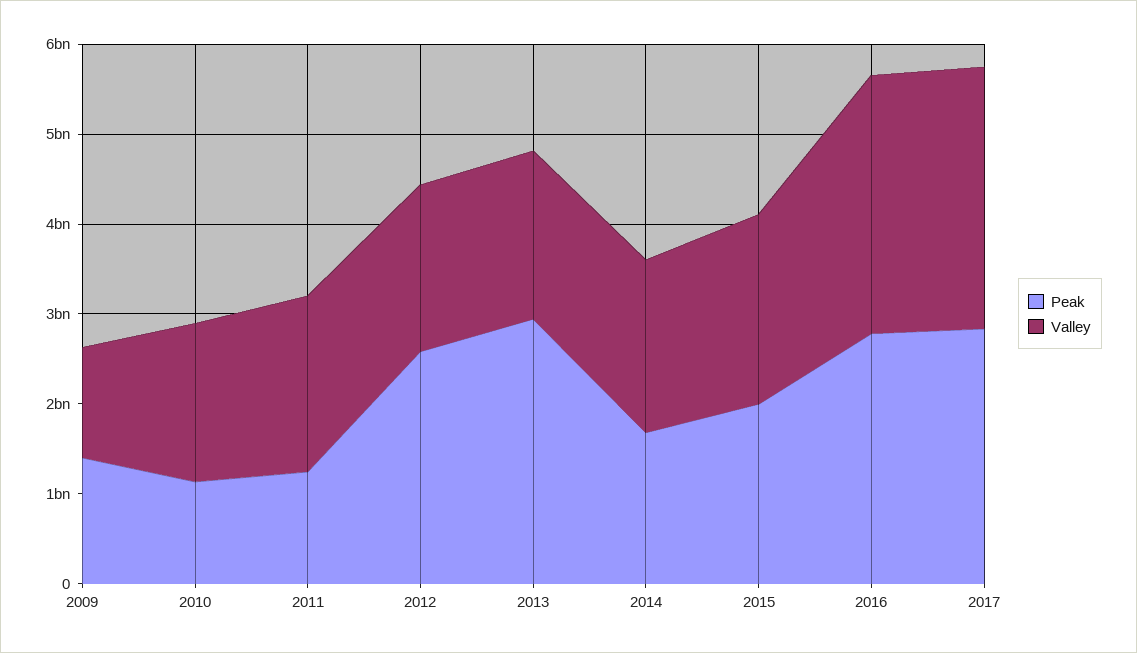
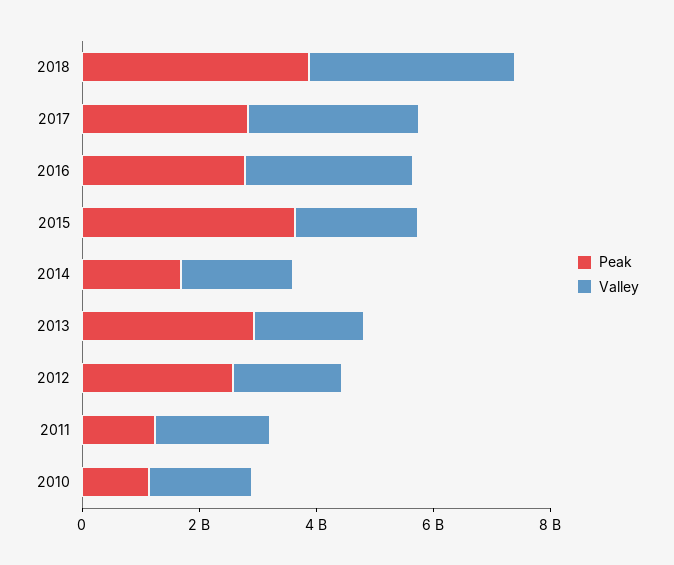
Peak, 2009: 1400000000 -> none
Valley, 2009: 1200000000 -> none
Peak, 2015: 2000000000 -> 3500000000
Peak, 2018: none -> 4000000000
Valley, 2018: none -> 3500000000

